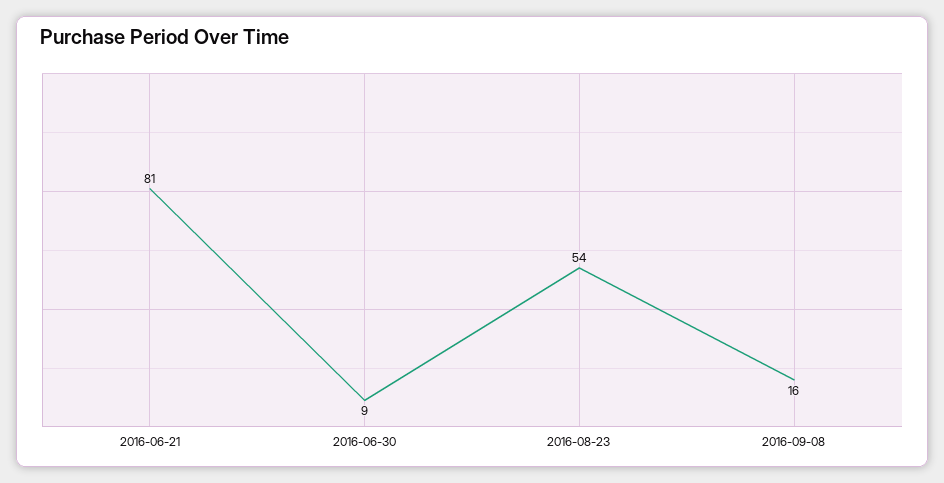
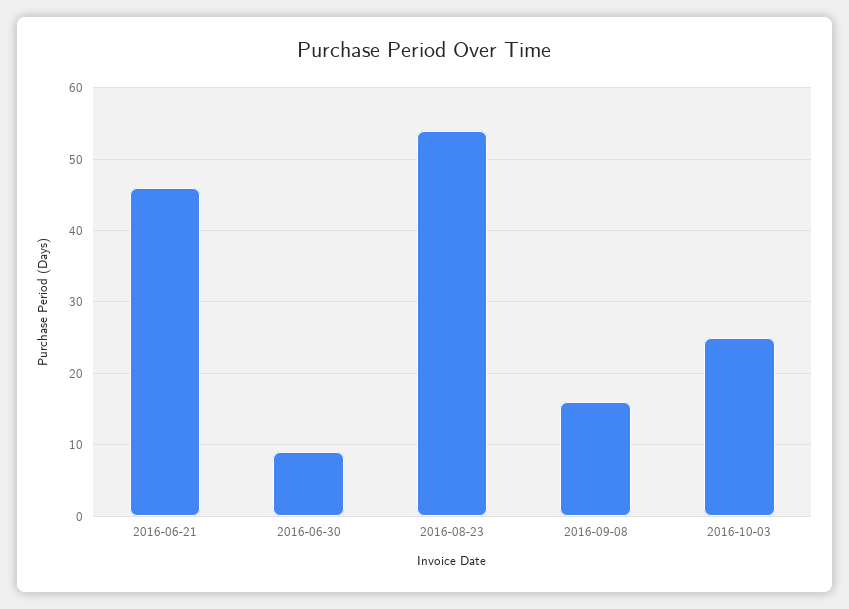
2016-06-21: 81 -> 46
2016-10-03: none -> 25

